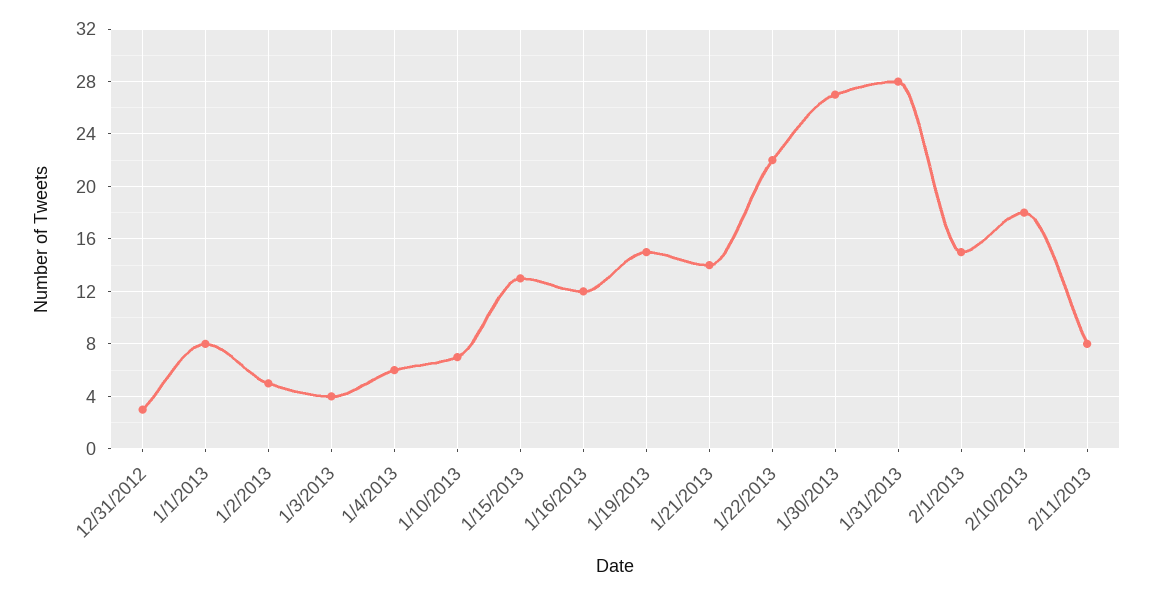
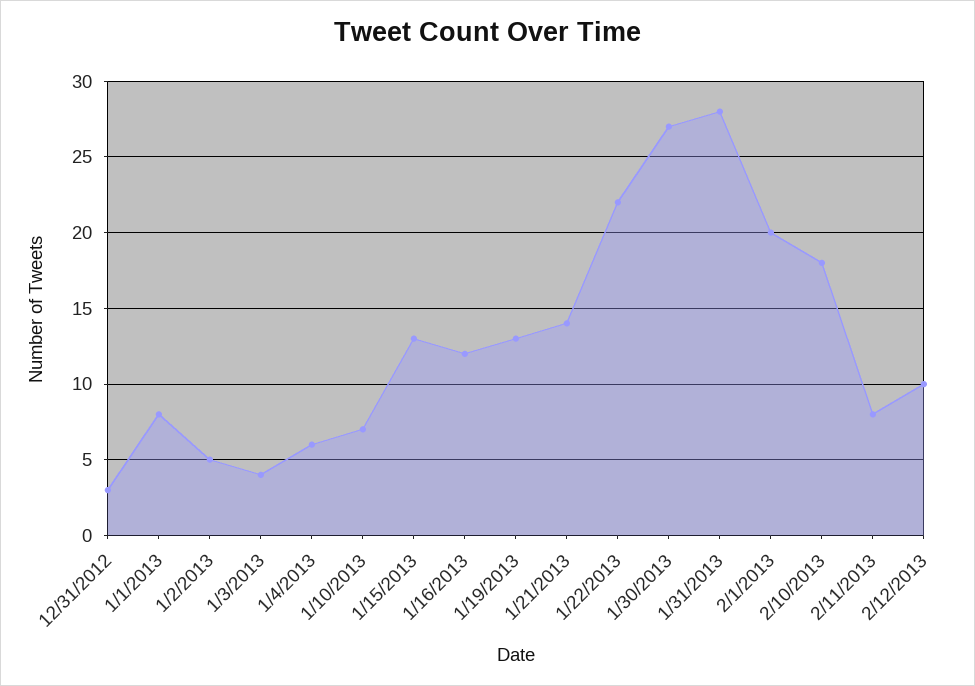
1/19/2013: 15 -> 13
2/1/2013: 15 -> 20
2/12/2013: none -> 10

